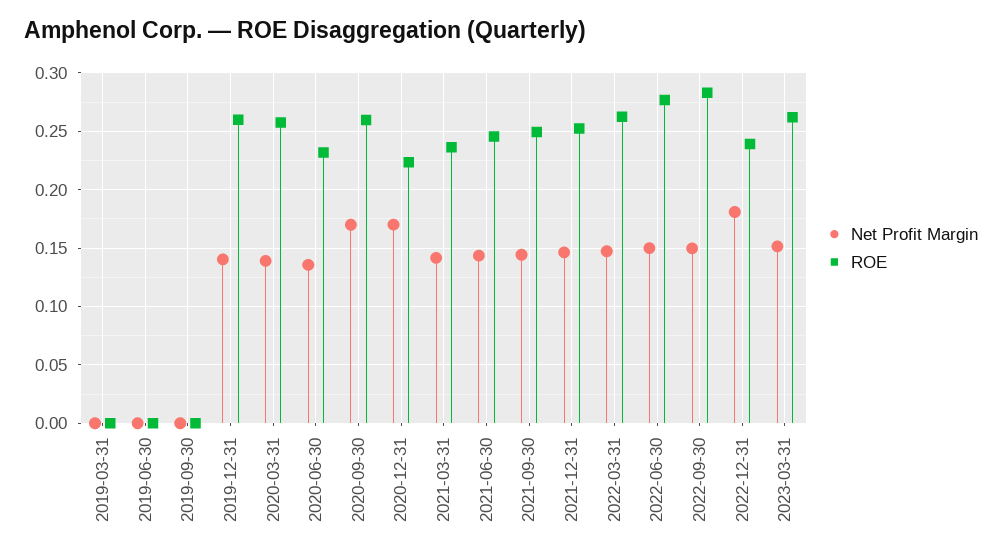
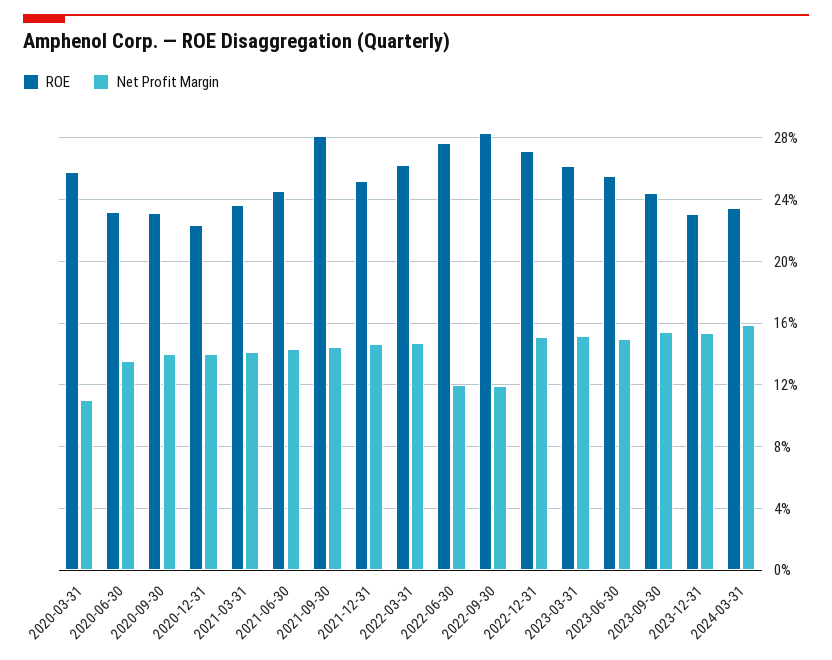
Net Profit Margin, 2019-03-31: 0 -> none
ROE, 2019-03-31: 0 -> none
Net Profit Margin, 2019-06-30: 0 -> none
ROE, 2019-06-30: 0 -> none
Net Profit Margin, 2019-09-30: 0 -> none
ROE, 2019-09-30: 0 -> none
Net Profit Margin, 2019-12-31: 0.14 -> none
ROE, 2019-12-31: 0.26 -> none
Net Profit Margin, 2020-03-31: 0.14 -> 0.11
Net Profit Margin, 2020-09-30: 0.17 -> 0.14
ROE, 2020-09-30: 0.26 -> 0.23
Net Profit Margin, 2020-12-31: 0.17 -> 0.14
ROE, 2021-09-30: 0.25 -> 0.28
Net Profit Margin, 2022-06-30: 0.15 -> 0.12
Net Profit Margin, 2022-09-30: 0.15 -> 0.12
Net Profit Margin, 2022-12-31: 0.18 -> 0.15
ROE, 2022-12-31: 0.24 -> 0.27
ROE, 2023-06-30: none -> 0.255
Net Profit Margin, 2023-06-30: none -> 0.15
ROE, 2023-09-30: none -> 0.245
Net Profit Margin, 2023-09-30: none -> 0.155
ROE, 2023-12-31: none -> 0.23
Net Profit Margin, 2023-12-31: none -> 0.155
ROE, 2024-03-31: none -> 0.235
Net Profit Margin, 2024-03-31: none -> 0.16

